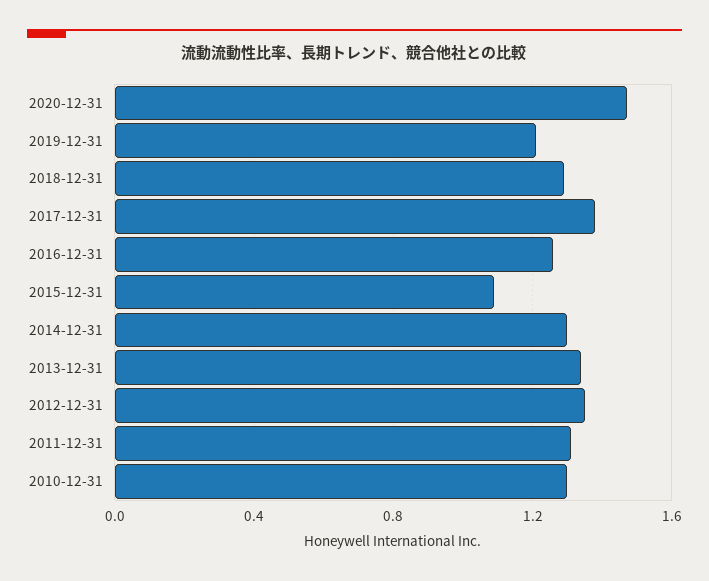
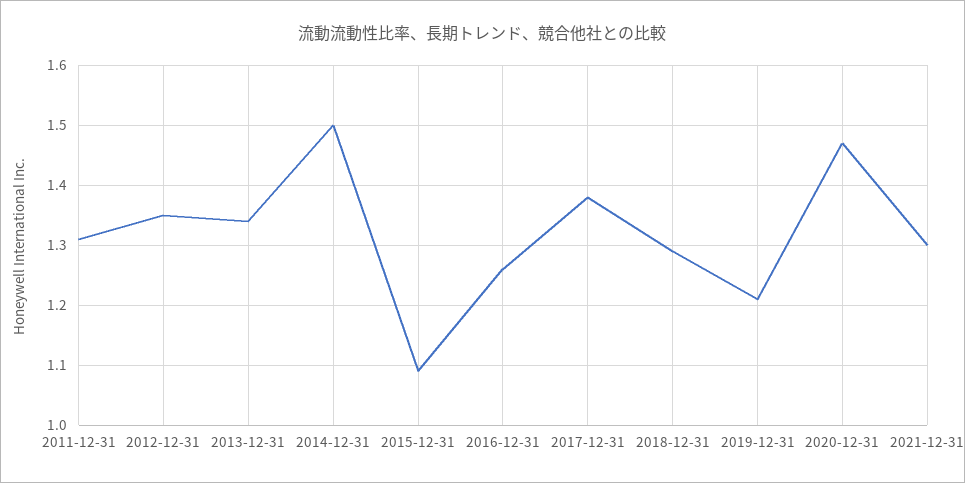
2014-12-31: 1.3 -> 1.5
2010-12-31: 1.3 -> none
2021-12-31: none -> 1.3

